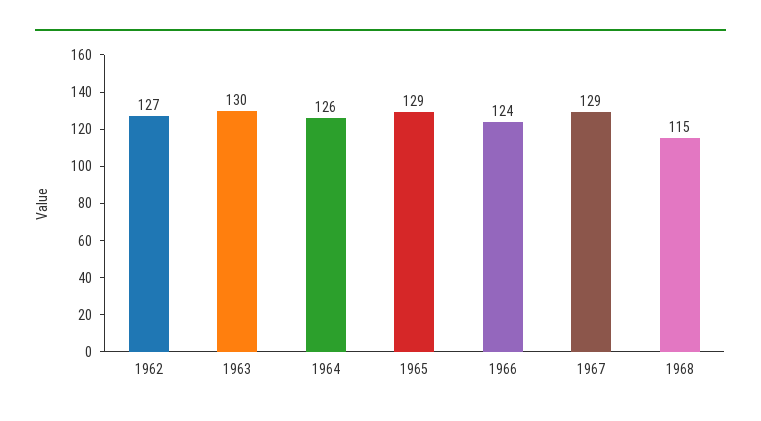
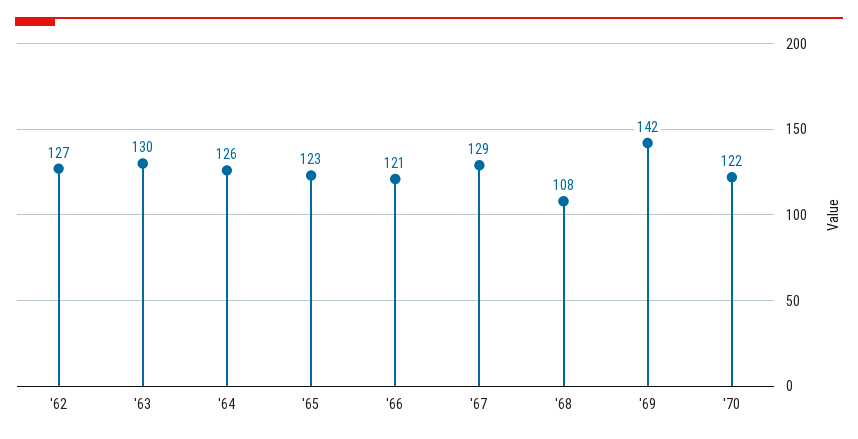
1965: 129 -> 123
1966: 124 -> 121
1968: 115 -> 108
'69: none -> 142
'70: none -> 122

